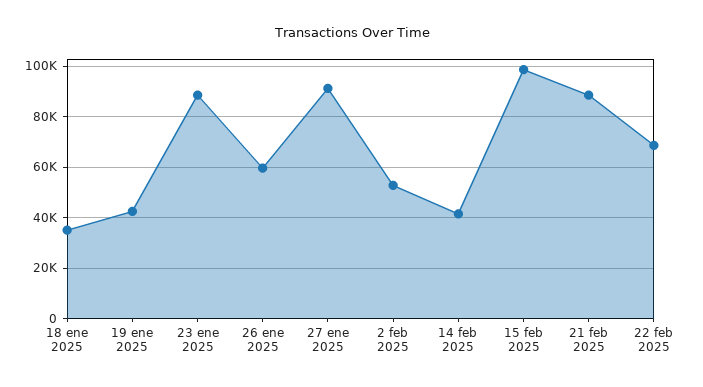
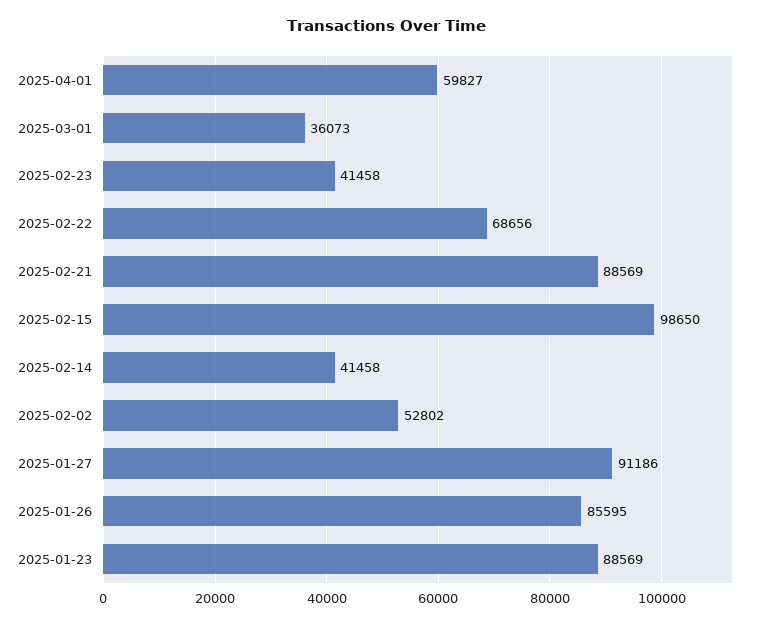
18 ene 2025: 35000 -> none
19 ene 2025: 42500 -> none
26 ene 2025: 60000 -> 85595
2025-04-01: none -> 59827
2025-03-01: none -> 36073
2025-02-23: none -> 41458

